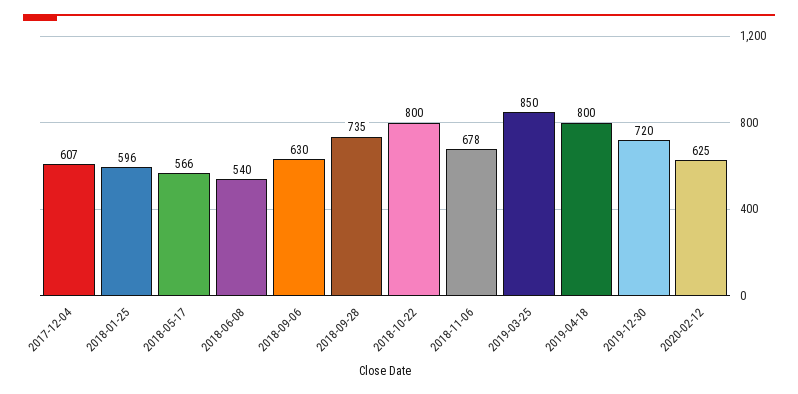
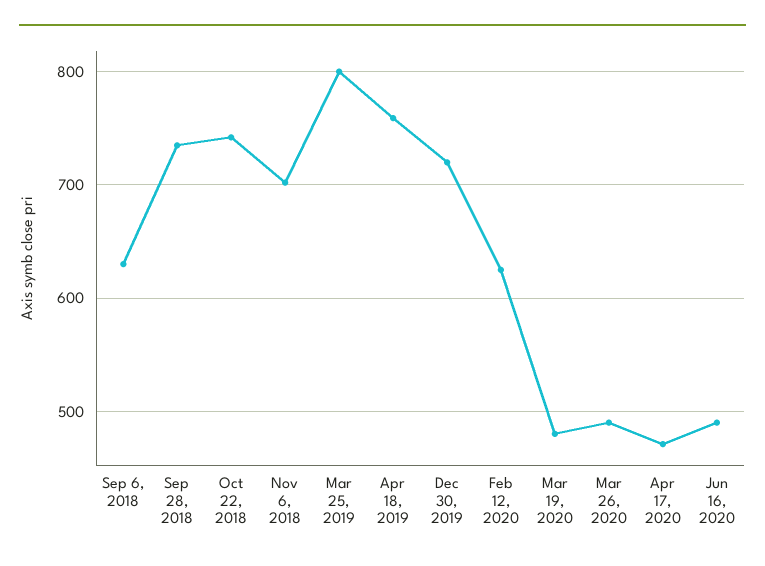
2017-12-04: 607 -> none
2018-01-25: 596 -> none
2018-05-17: 566 -> none
2018-06-08: 540 -> none
2018-10-22: 800 -> 740
2018-11-06: 678 -> 700
2019-03-25: 850 -> 800
2019-04-18: 800 -> 760
Mar 19, 2020: none -> 480
Mar 26, 2020: none -> 490
Apr 17, 2020: none -> 470
Jun 16, 2020: none -> 490

